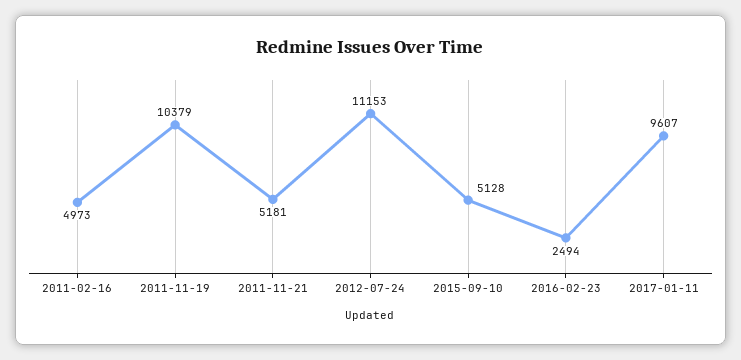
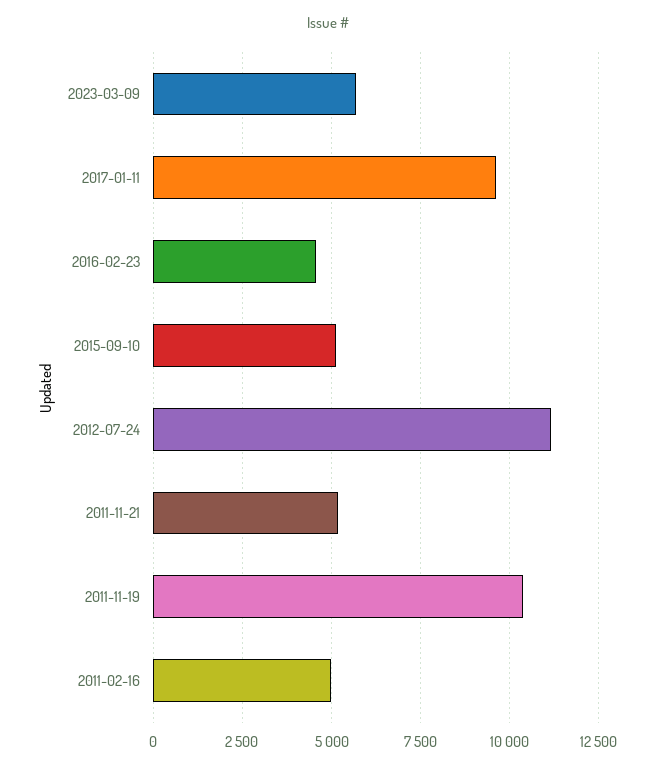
2016-02-23: 2494 -> 4500
2023-03-09: none -> 5750

